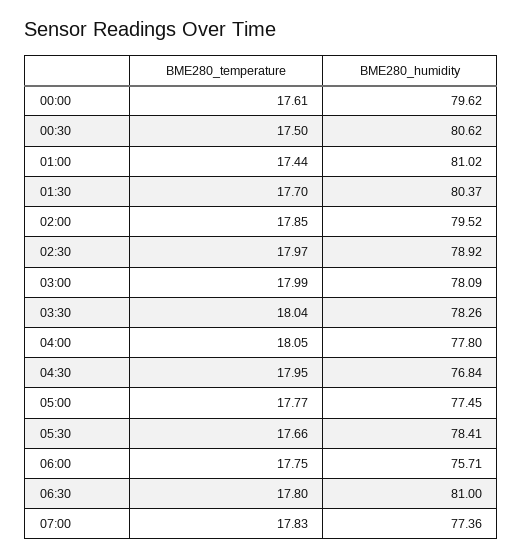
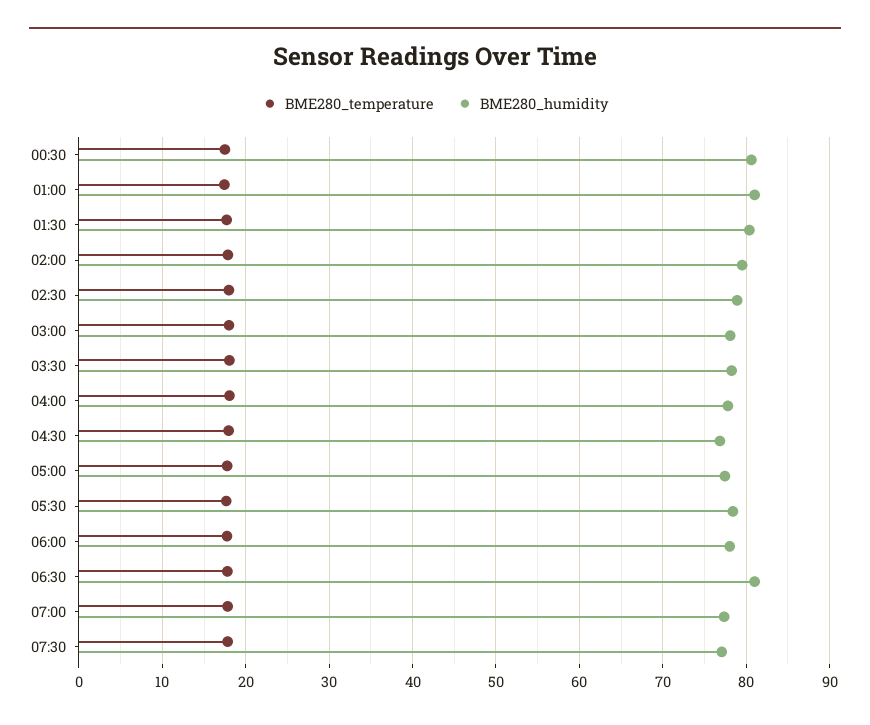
BME280_temperature, 00:00: 17.61 -> none
BME280_humidity, 00:00: 79.62 -> none
BME280_humidity, 06:00: 75.71 -> 78
BME280_temperature, 07:30: none -> 18
BME280_humidity, 07:30: none -> 77

